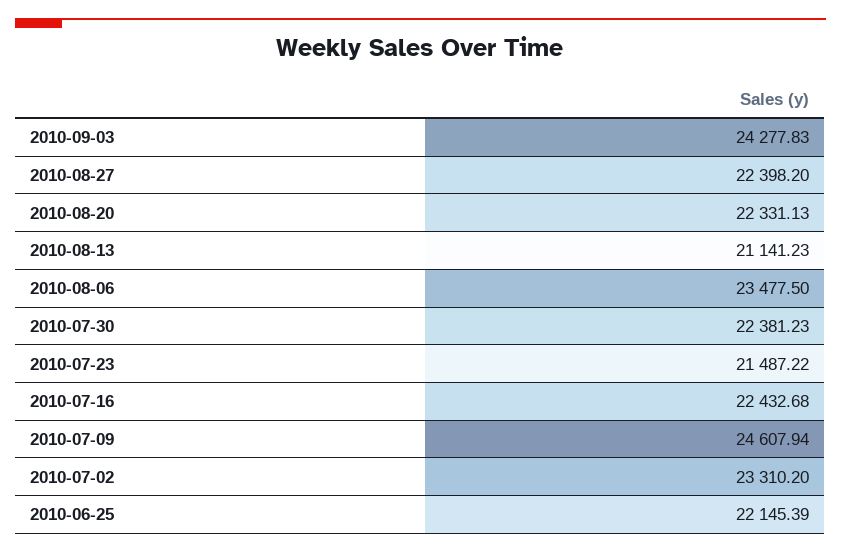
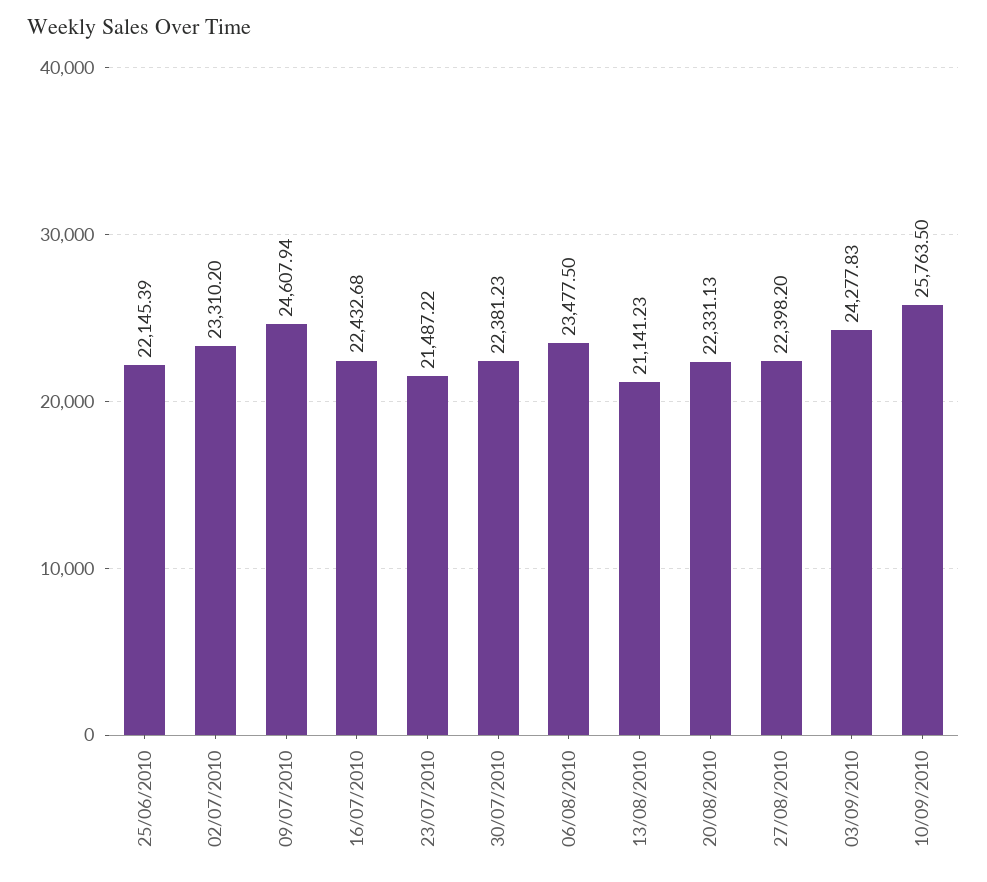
10/09/2010: none -> 25763.5

